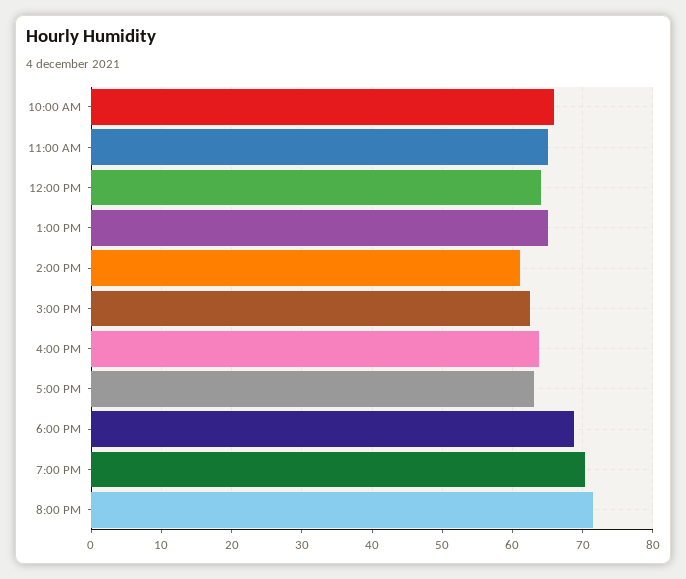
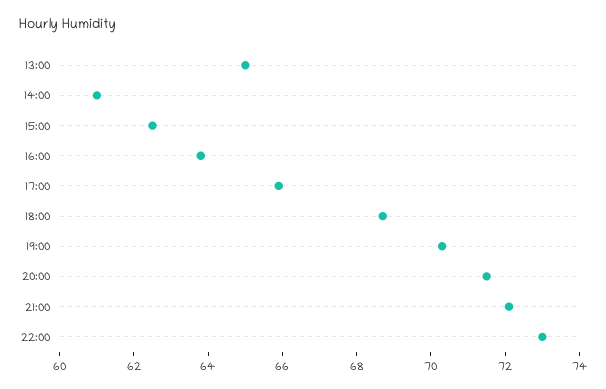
10:00 AM: 66 -> none
11:00 AM: 65 -> none
12:00 PM: 64 -> none
5:00 PM: 63 -> 66
21:00: none -> 72
22:00: none -> 73

